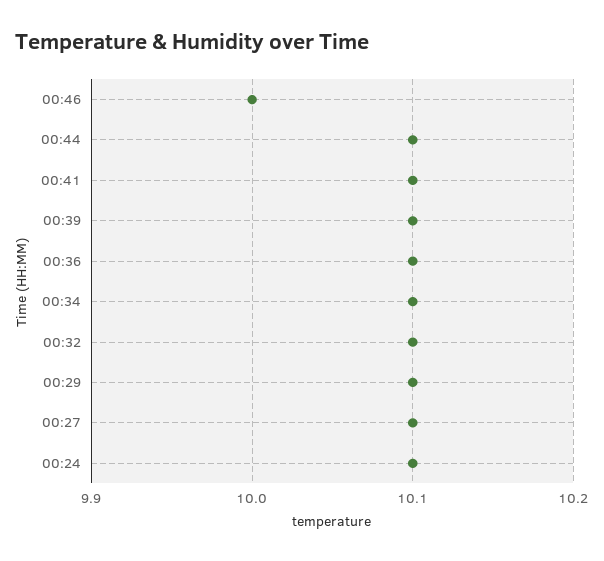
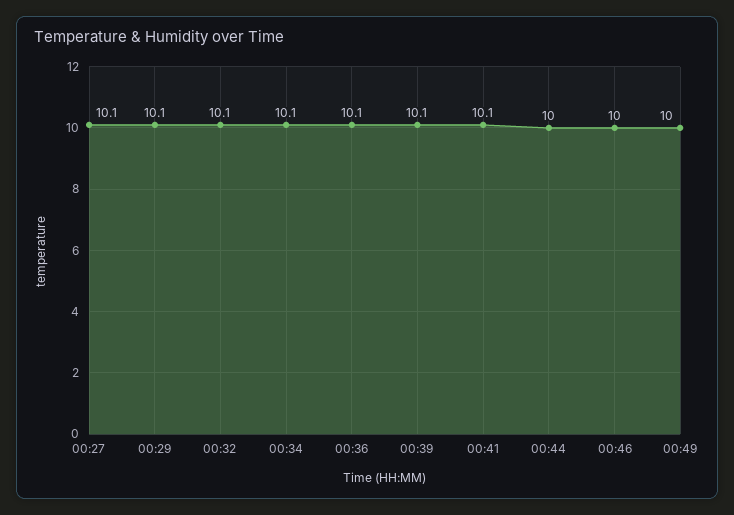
00:44: 10.1 -> 10
00:24: 10.1 -> none
00:49: none -> 10

